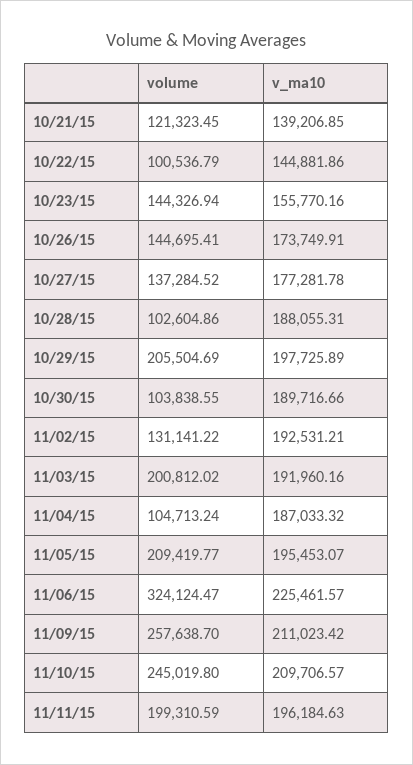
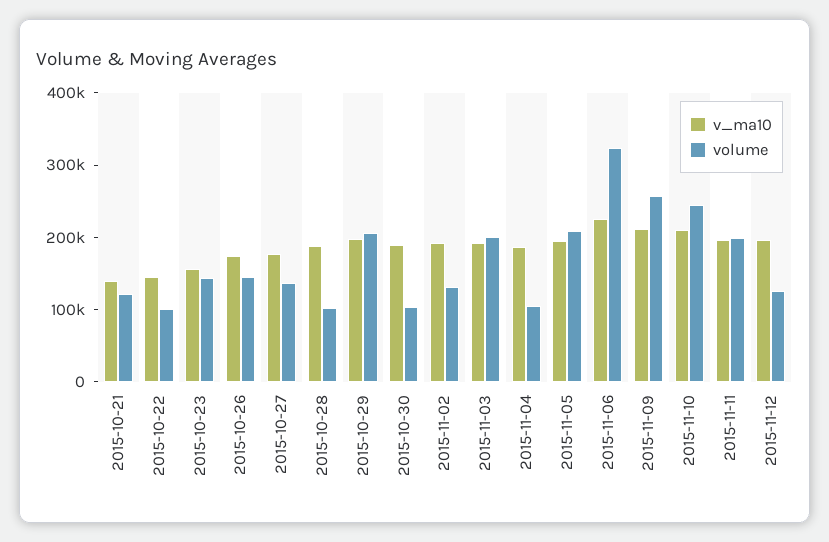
v_ma10, 2015-11-12: none -> 200000
volume, 2015-11-12: none -> 120000

